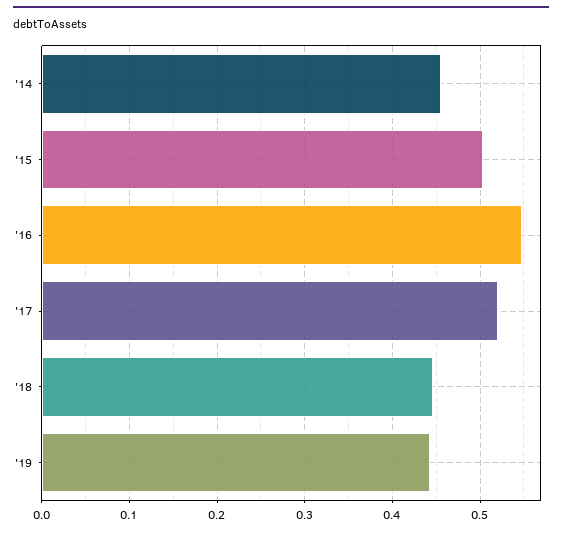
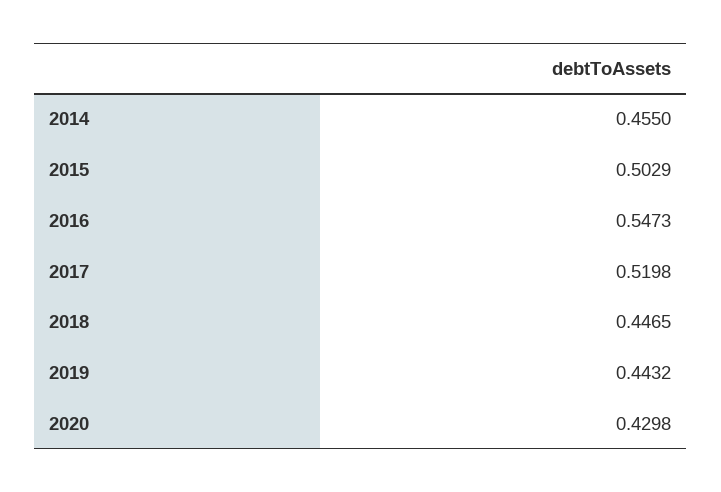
2020: none -> 0.4298

